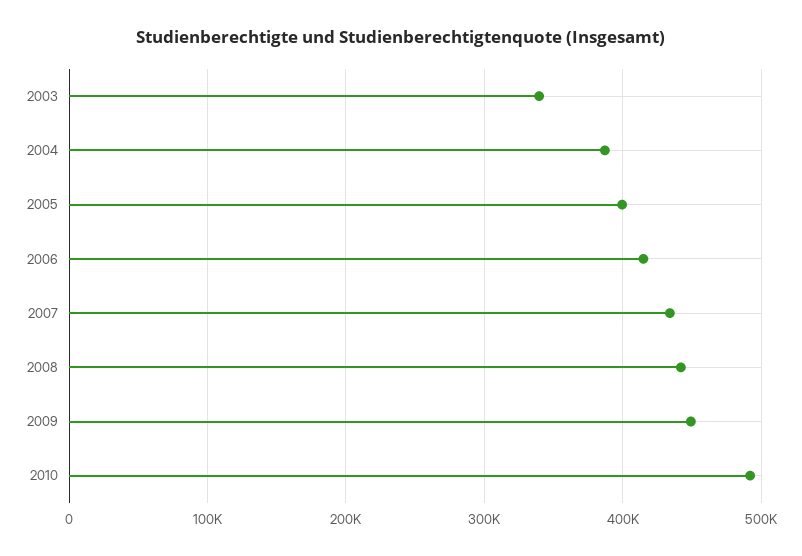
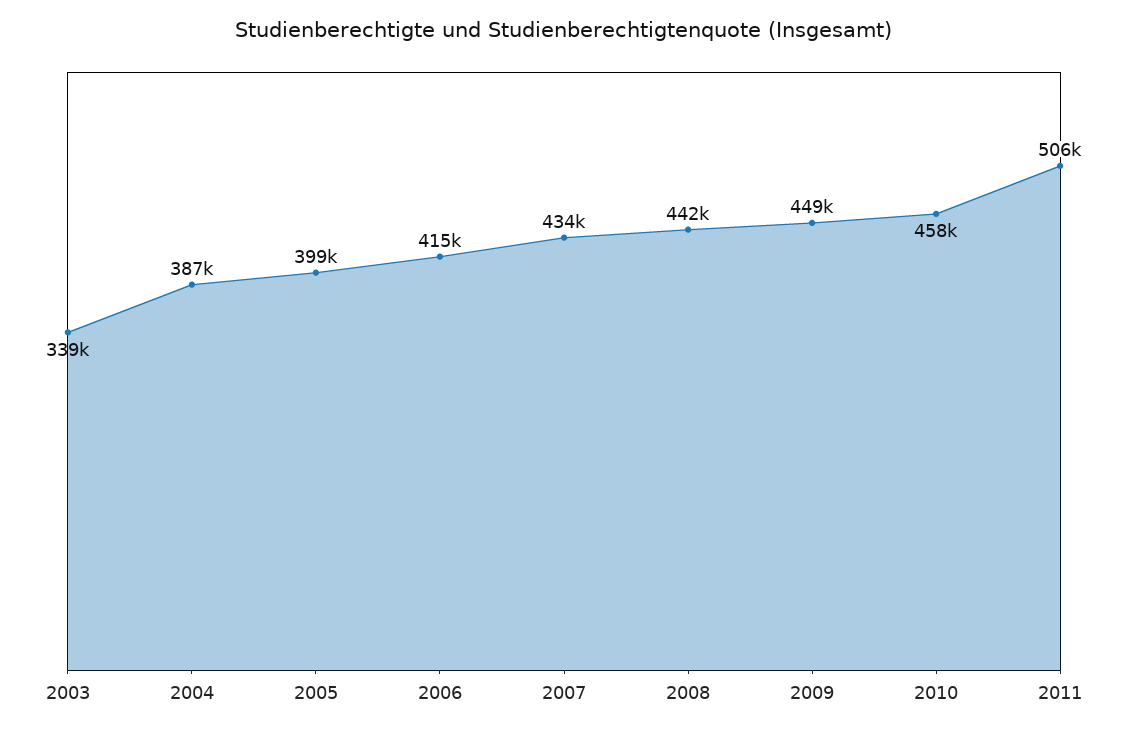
2010: 490000 -> 458000
2011: none -> 506000

